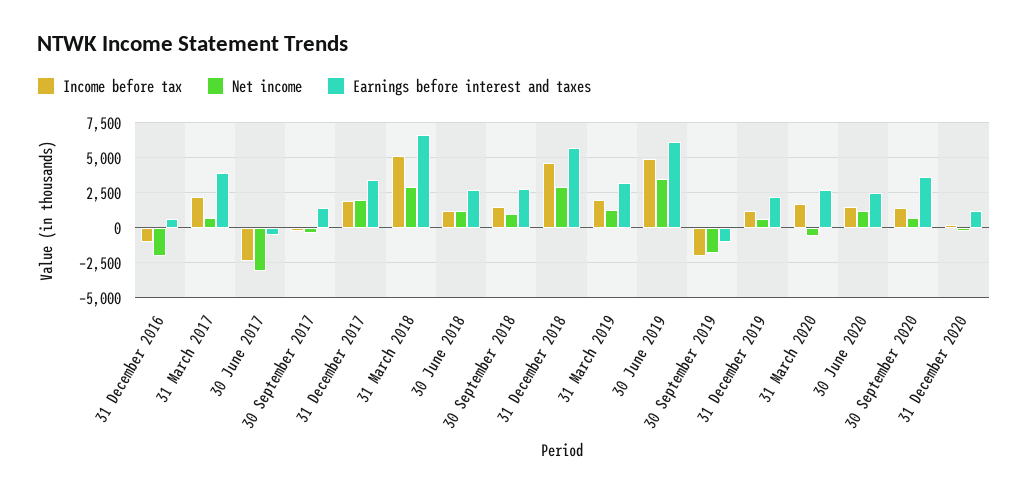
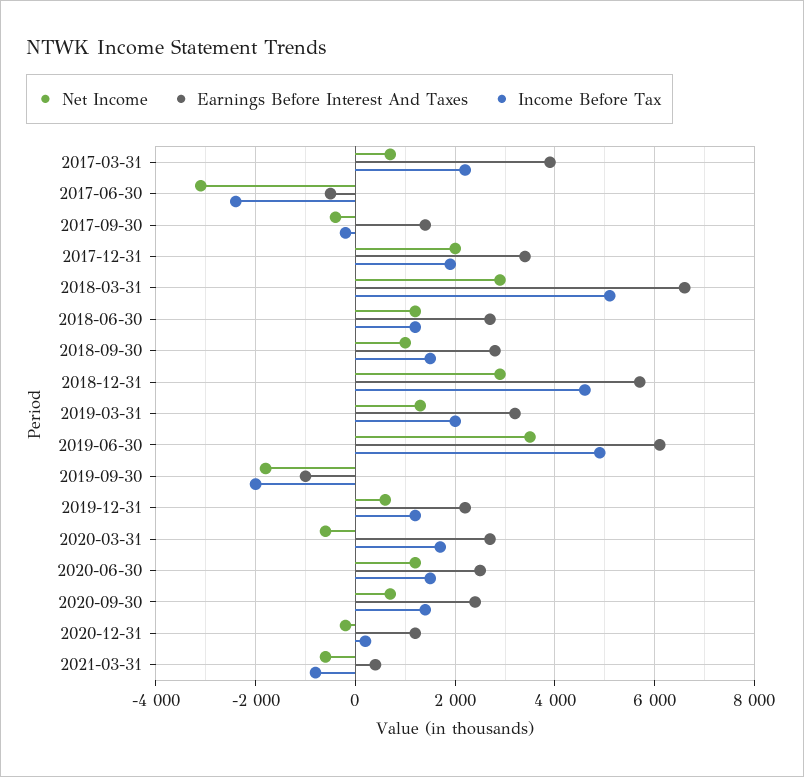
Income before tax, 31 December 2016: -1000 -> none
Net income, 31 December 2016: -2000 -> none
Earnings before interest and taxes, 31 December 2016: 500 -> none
Earnings before interest and taxes, 30 September 2020: 3500 -> 2400
Net income, 2021-03-31: none -> -600
Earnings before interest and taxes, 2021-03-31: none -> 400
Income before tax, 2021-03-31: none -> -800

